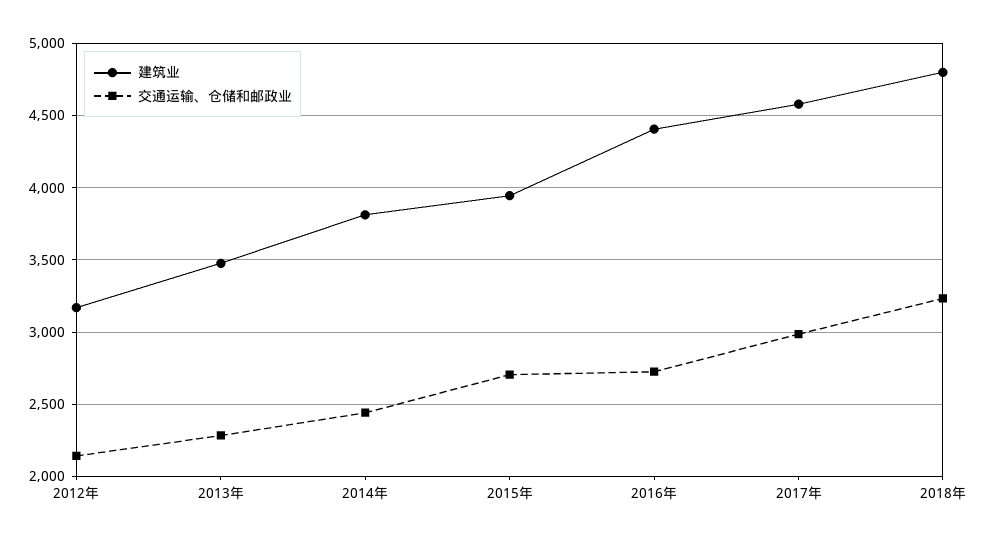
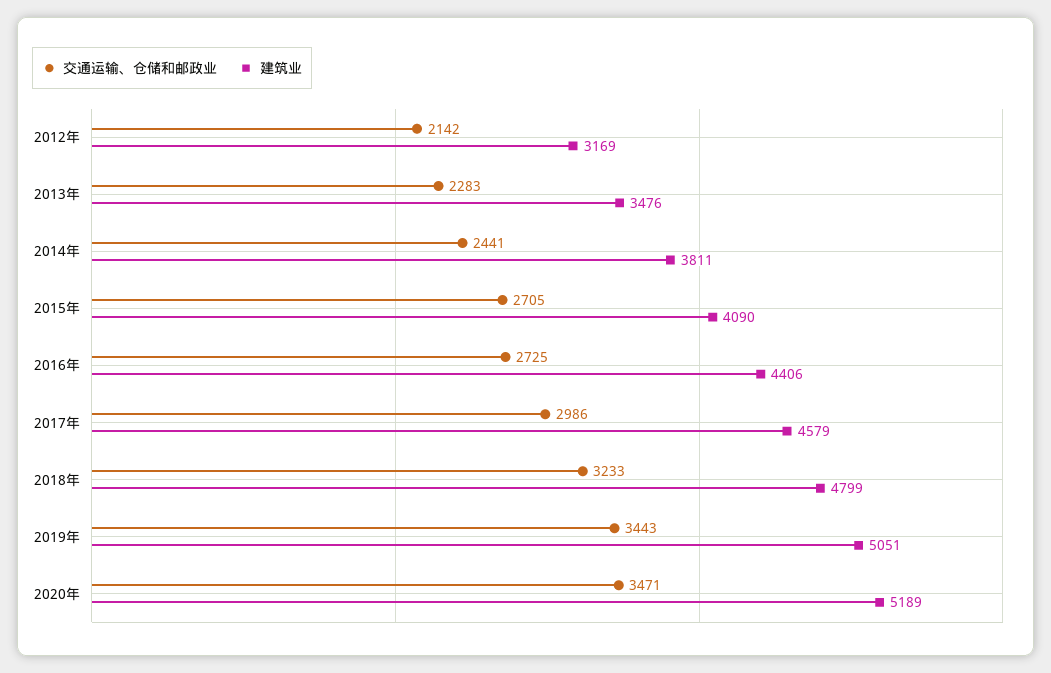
建筑业, 2015年: 3950 -> 4090
交通运输、仓储和邮政业, 2019年: none -> 3443
建筑业, 2019年: none -> 5051
交通运输、仓储和邮政业, 2020年: none -> 3471
建筑业, 2020年: none -> 5189

